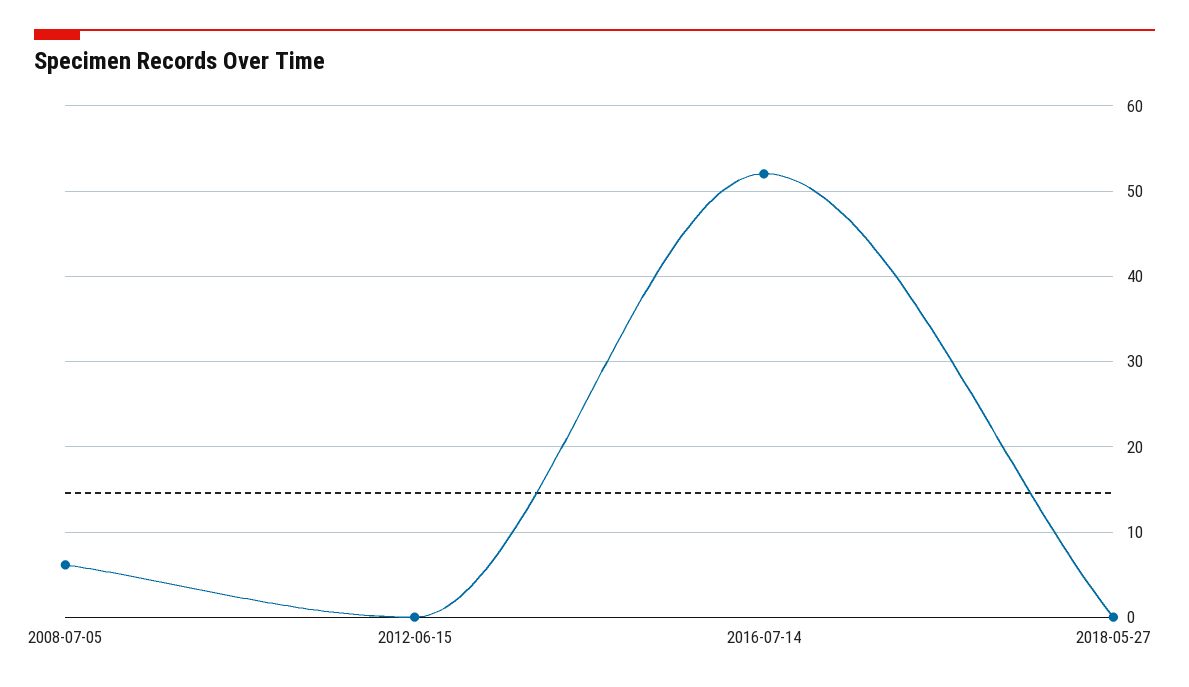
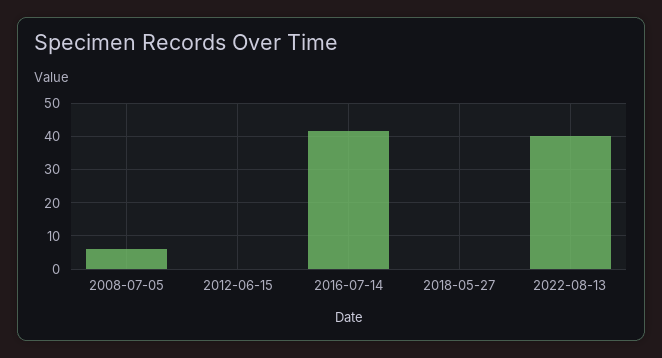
2016-07-14: 52 -> 42
2022-08-13: none -> 40

